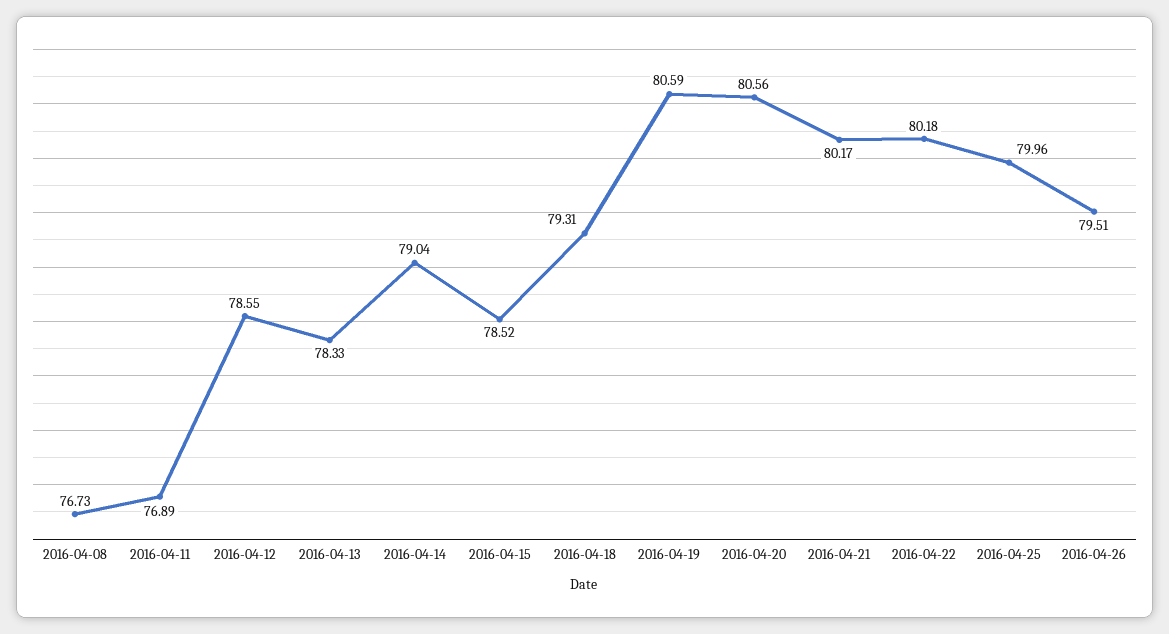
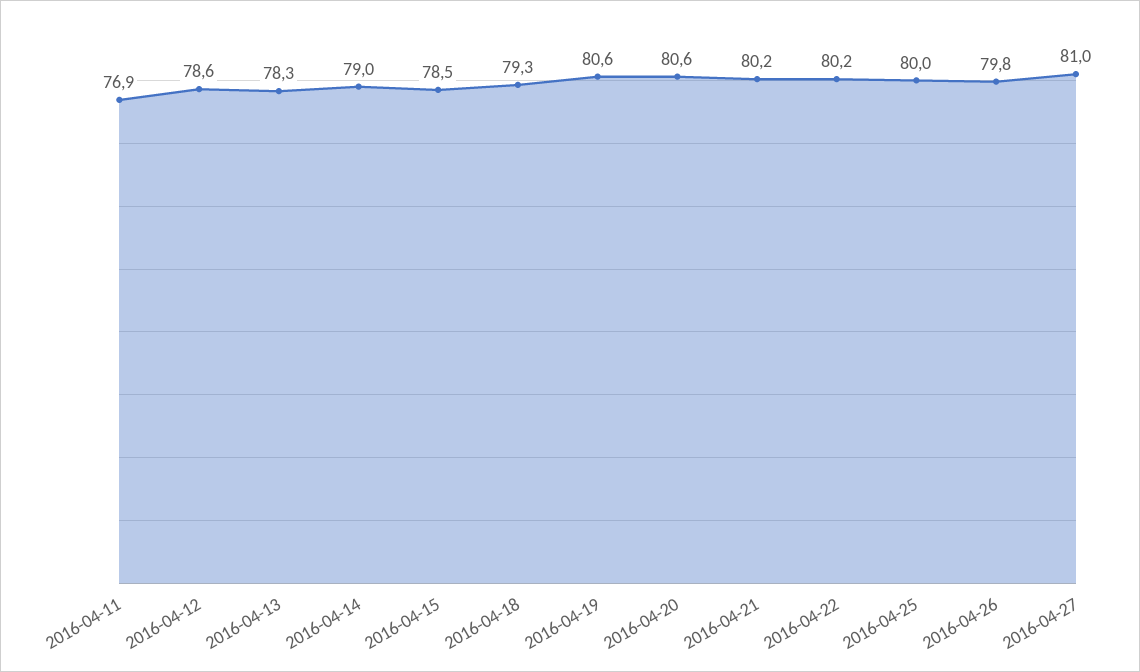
2016-04-08: 76.73 -> none
2016-04-26: 79.51 -> 79.8
2016-04-27: none -> 81

